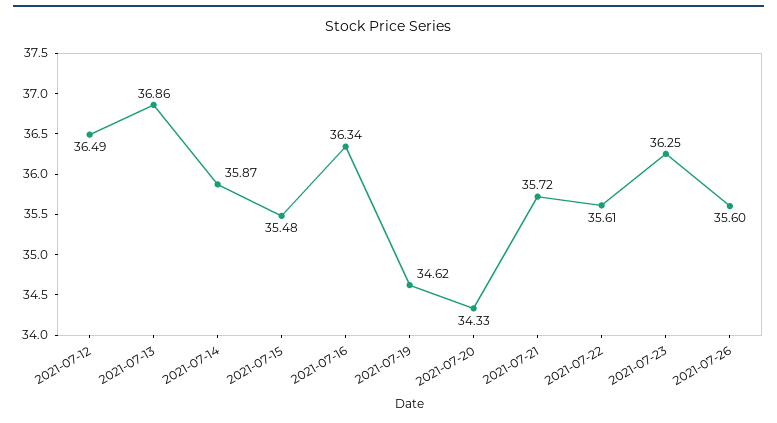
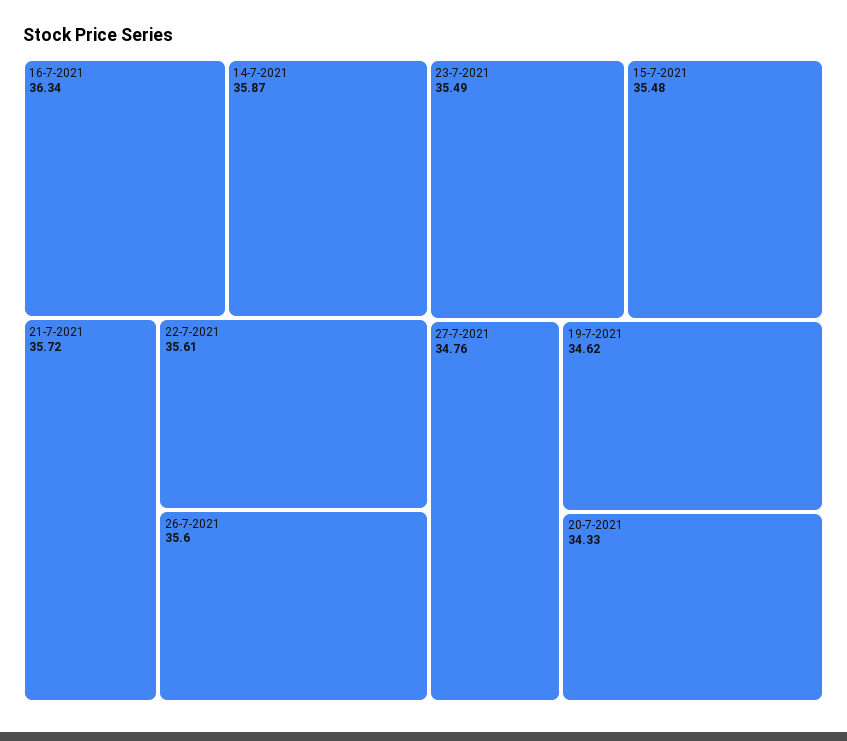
2021-07-12: 36.49 -> none
2021-07-13: 36.86 -> none
2021-07-23: 36.25 -> 35.49
27-7-2021: none -> 34.76

